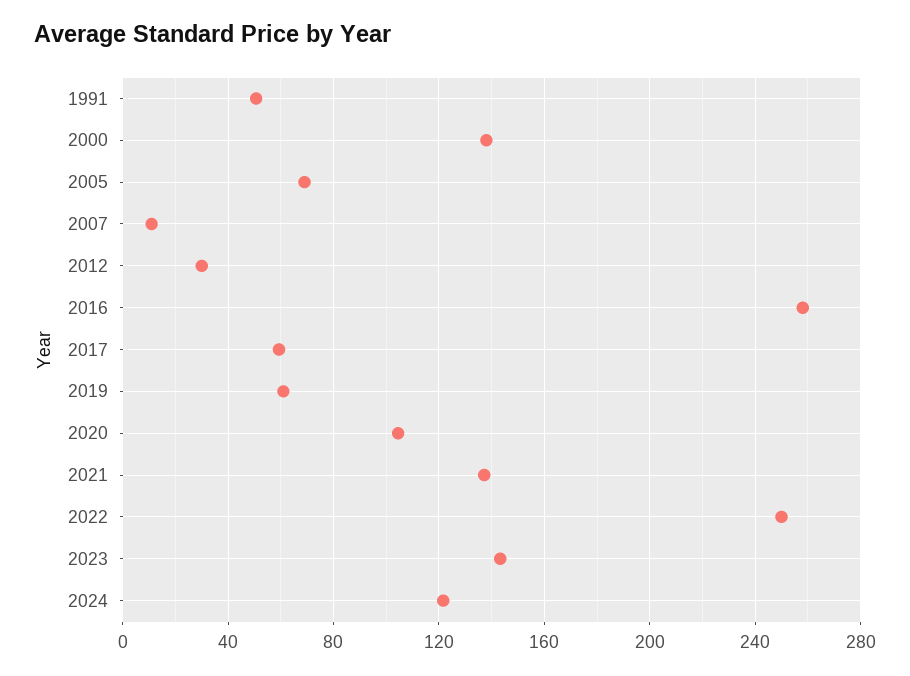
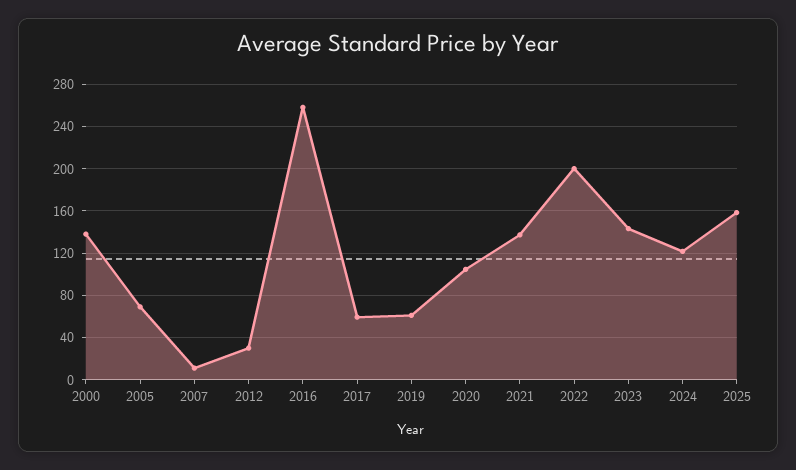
1991: 50 -> none
2022: 250 -> 200
2025: none -> 160

